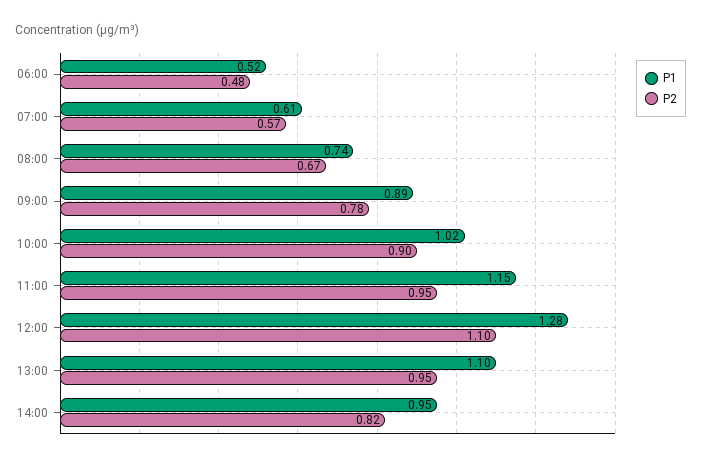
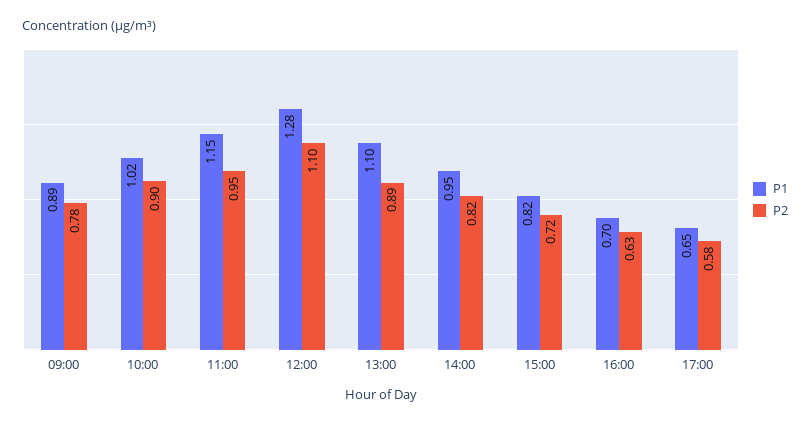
P1, 06:00: 0.52 -> none
P2, 06:00: 0.48 -> none
P1, 07:00: 0.61 -> none
P2, 07:00: 0.57 -> none
P1, 08:00: 0.74 -> none
P2, 08:00: 0.67 -> none
P2, 13:00: 0.95 -> 0.89
P1, 15:00: none -> 0.82
P2, 15:00: none -> 0.72
P1, 16:00: none -> 0.7
P2, 16:00: none -> 0.63
P1, 17:00: none -> 0.65
P2, 17:00: none -> 0.58

